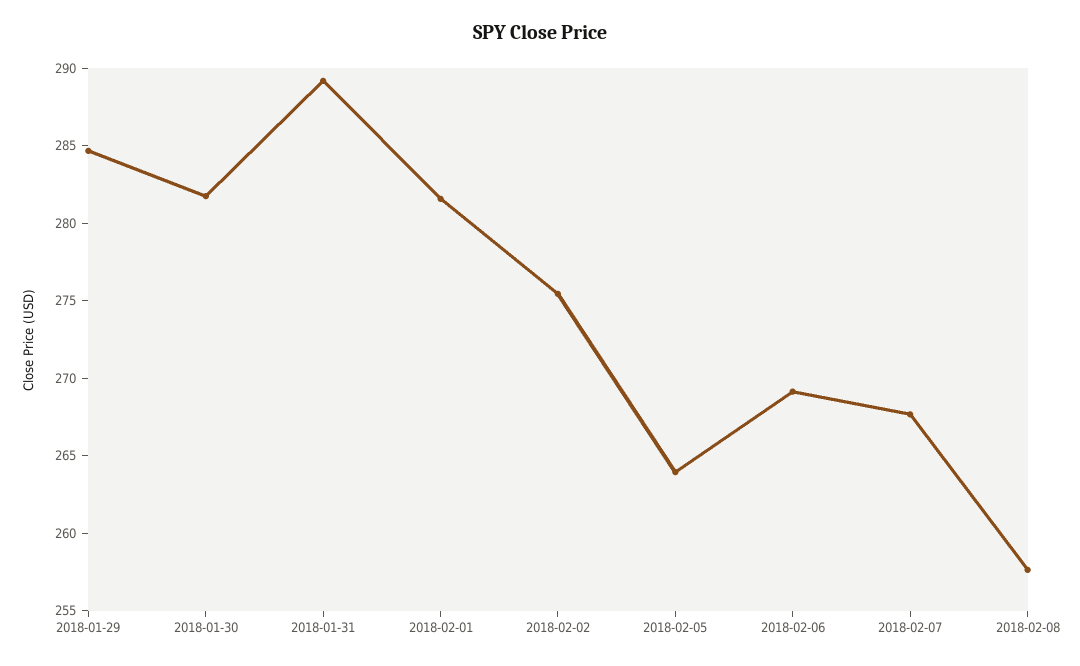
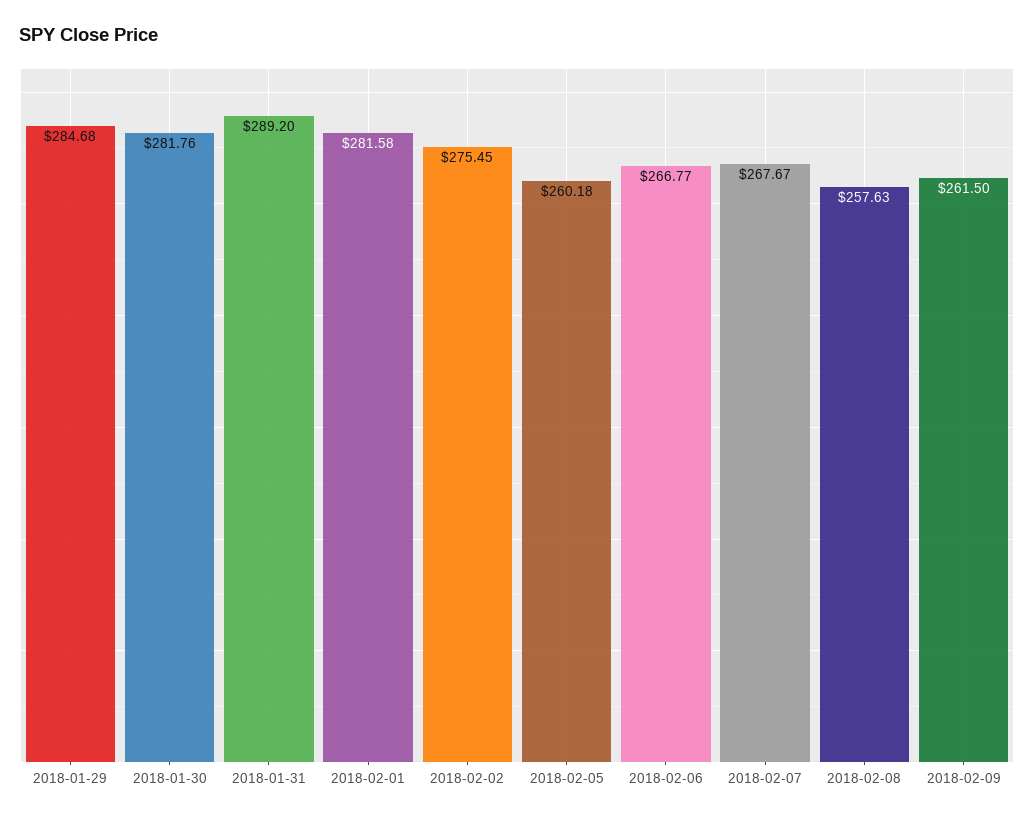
2018-02-05: 264 -> 260.18
2018-02-06: 269 -> 266.77
2018-02-09: none -> 261.5

